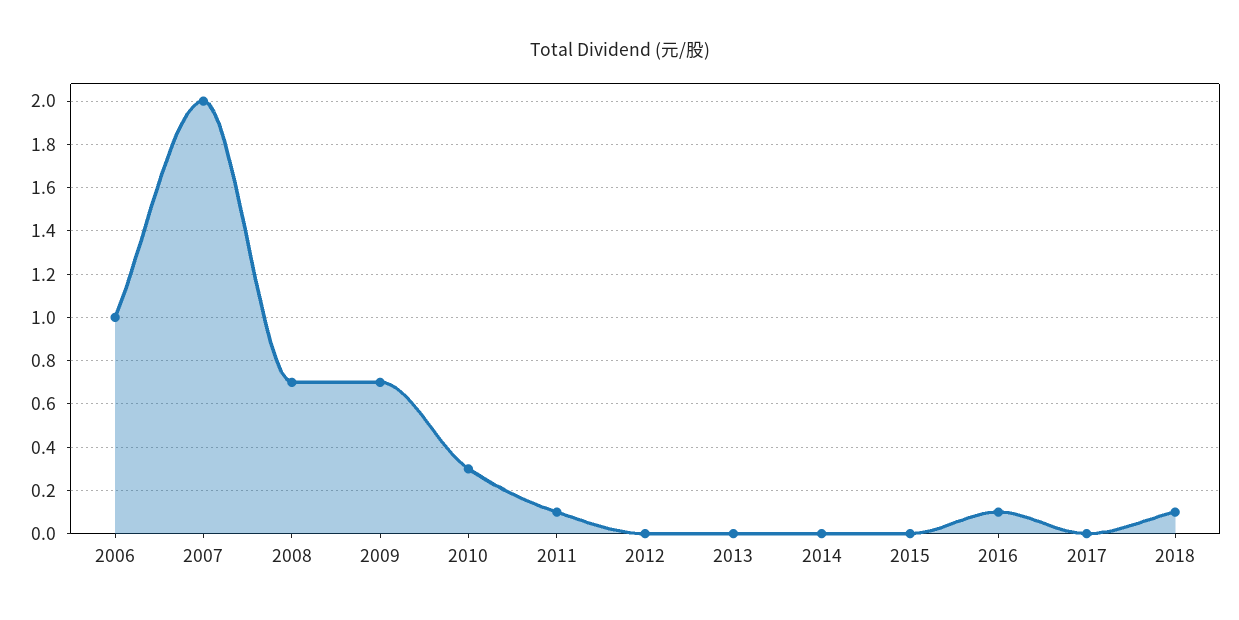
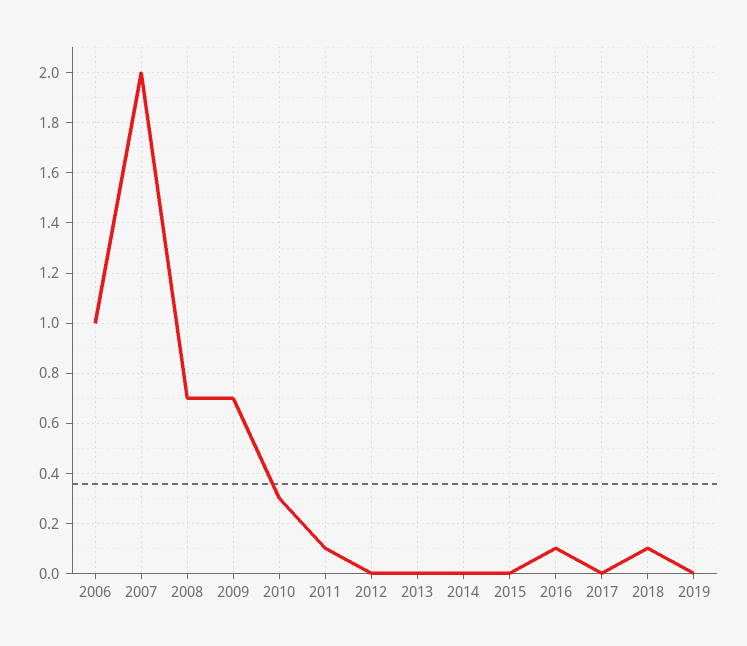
2019: none -> 0

